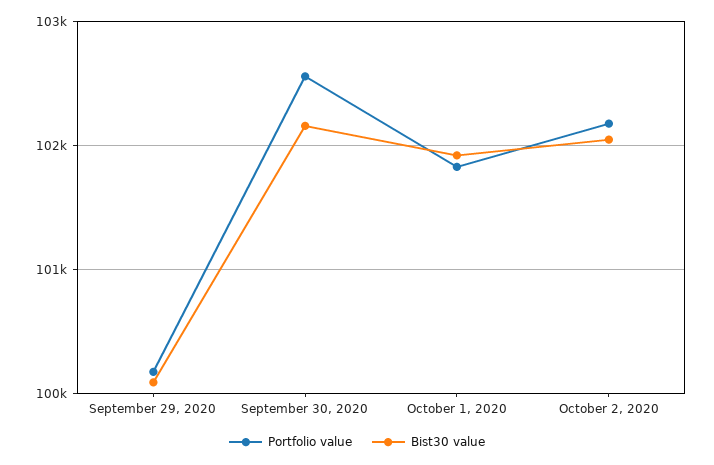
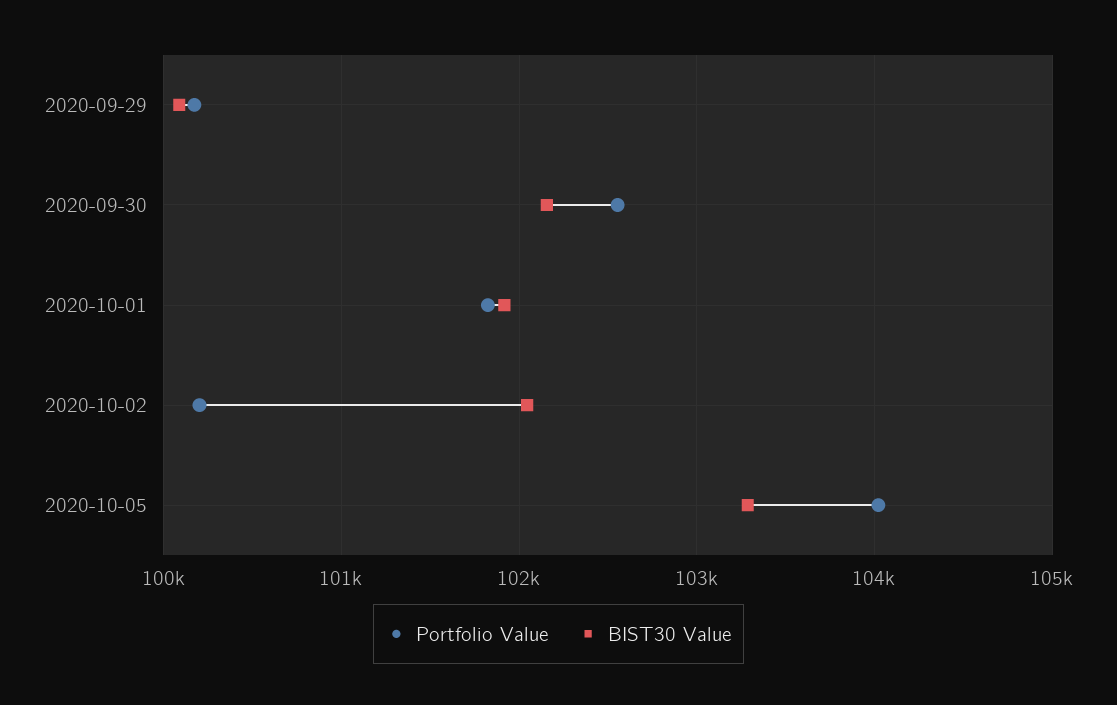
Portfolio value, October 2, 2020: 102200 -> 100200
Portfolio value, 2020-10-05: none -> 104000
Bist30 value, 2020-10-05: none -> 103300

